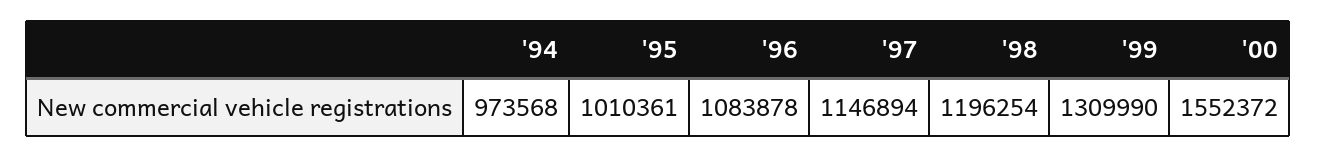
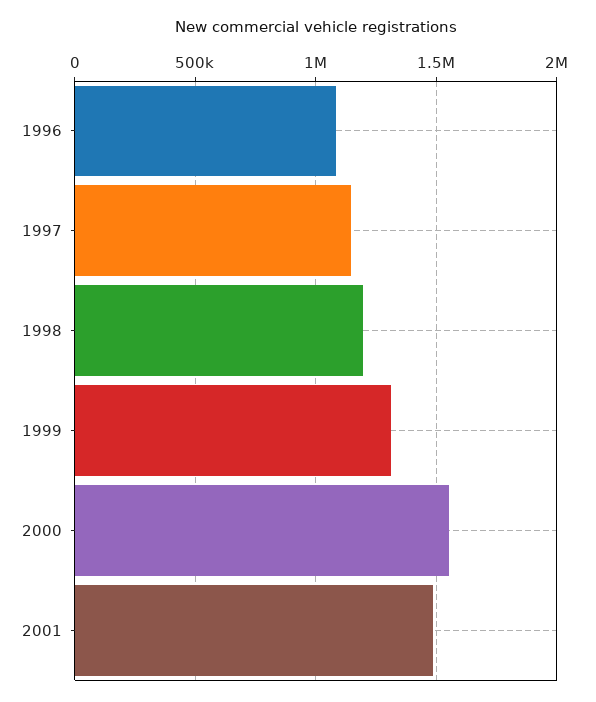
'94: 973568 -> none
'95: 1010361 -> none
2001: none -> 1500000

